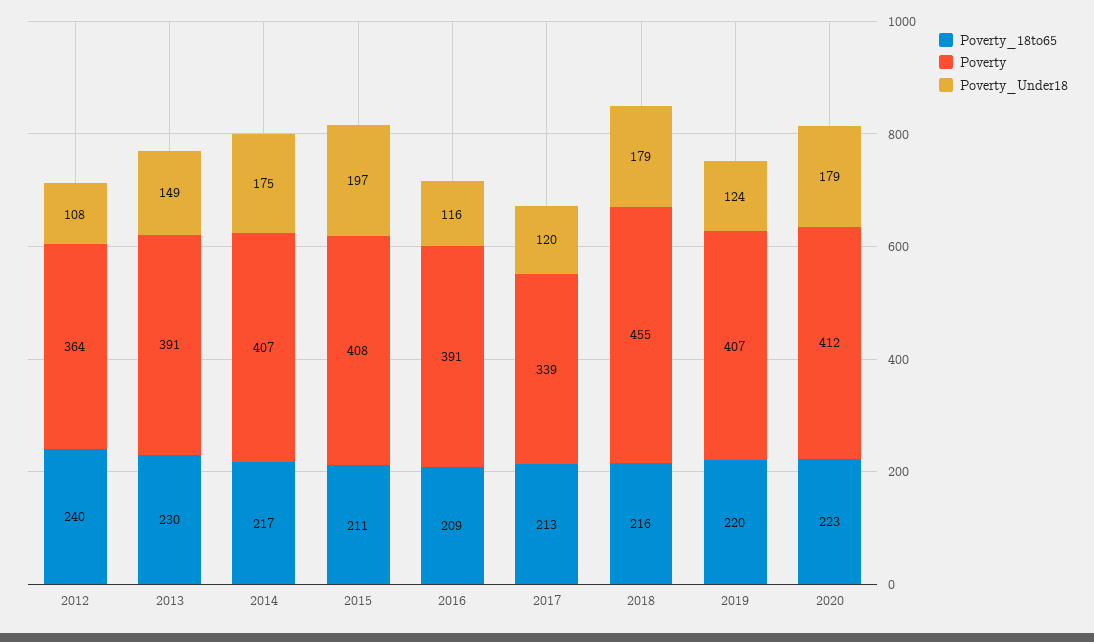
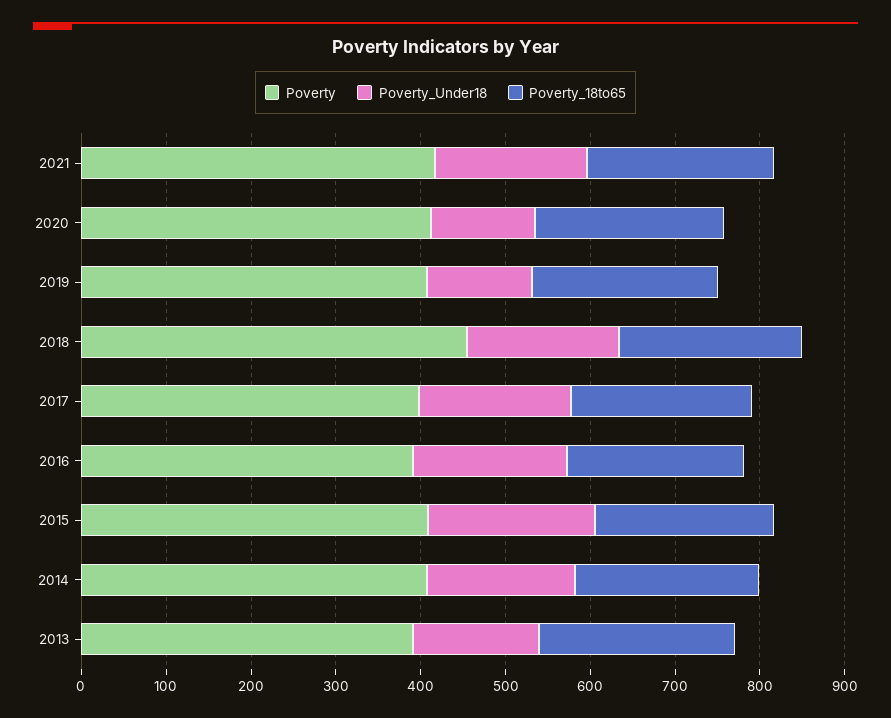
Poverty_18to65, 2012: 240 -> none
Poverty, 2012: 364 -> none
Poverty_Under18, 2012: 108 -> none
Poverty_Under18, 2016: 116 -> 180
Poverty, 2017: 339 -> 400
Poverty_Under18, 2017: 120 -> 180
Poverty_Under18, 2020: 179 -> 120
Poverty, 2021: none -> 420
Poverty_Under18, 2021: none -> 180
Poverty_18to65, 2021: none -> 220

